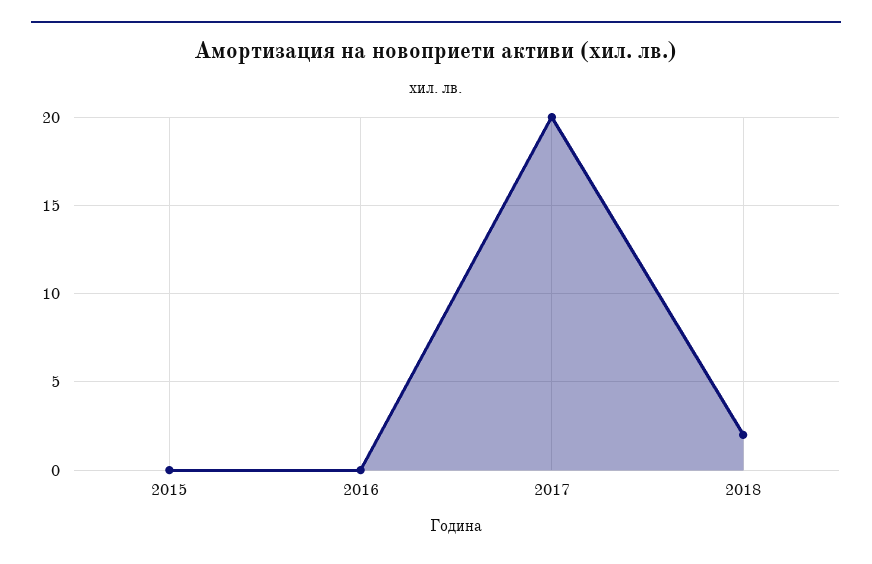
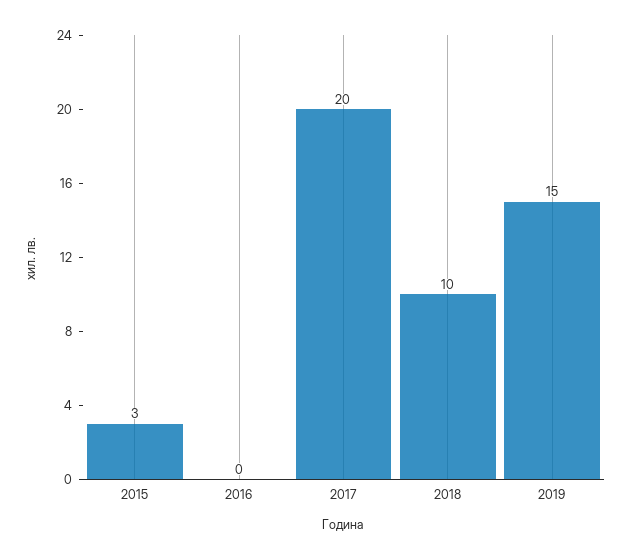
2015: 0 -> 3
2018: 2 -> 10
2019: none -> 15

